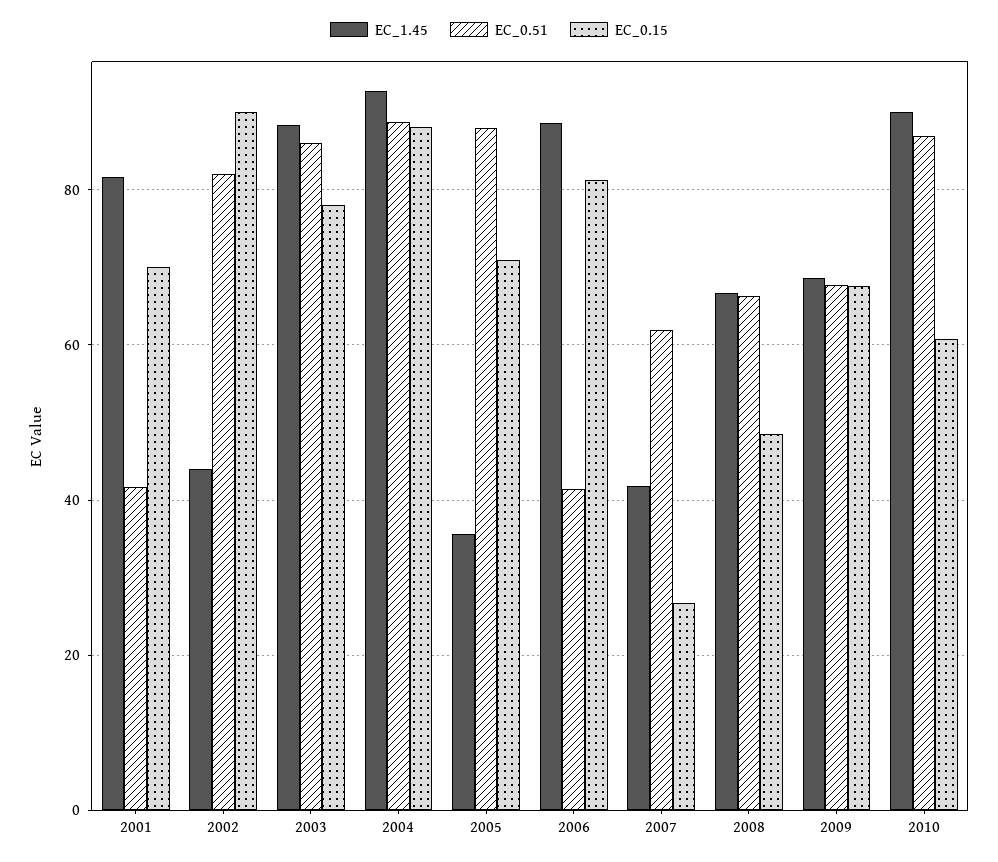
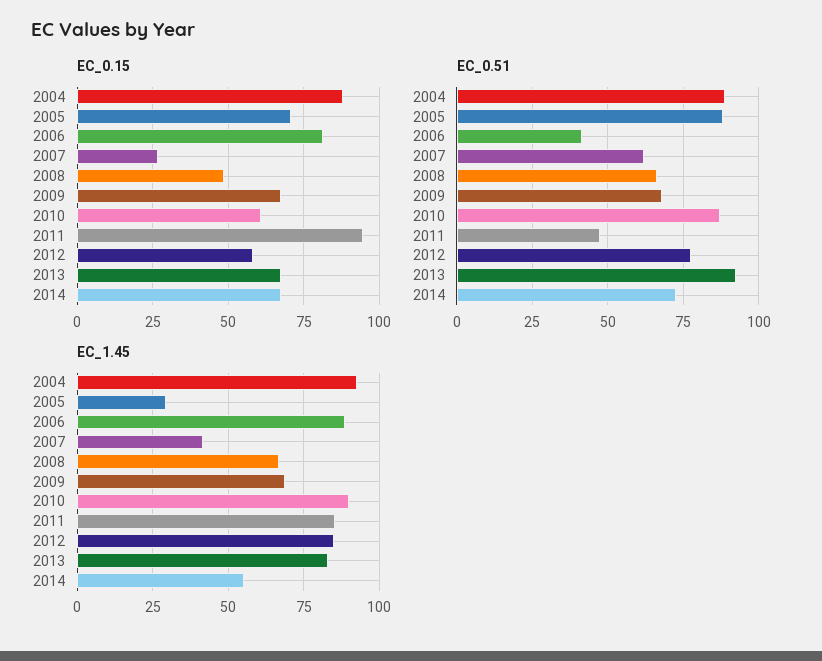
EC_1.45, 2001: 82 -> none
EC_0.51, 2001: 42 -> none
EC_0.15, 2001: 70 -> none
EC_1.45, 2002: 44 -> none
EC_0.51, 2002: 82 -> none
EC_0.15, 2002: 90 -> none
EC_1.45, 2003: 88 -> none
EC_0.51, 2003: 86 -> none
EC_0.15, 2003: 78 -> none
EC_1.45, 2005: 36 -> 30
EC_0.15, 2011: none -> 95
EC_0.15, 2012: none -> 57.5
EC_0.15, 2013: none -> 67.5
EC_0.15, 2014: none -> 67.5
EC_0.51, 2011: none -> 47.5
EC_0.51, 2012: none -> 77.5
EC_0.51, 2013: none -> 92.5
EC_0.51, 2014: none -> 72.5
EC_1.45, 2011: none -> 85
EC_1.45, 2012: none -> 85
EC_1.45, 2013: none -> 82.5
EC_1.45, 2014: none -> 55

